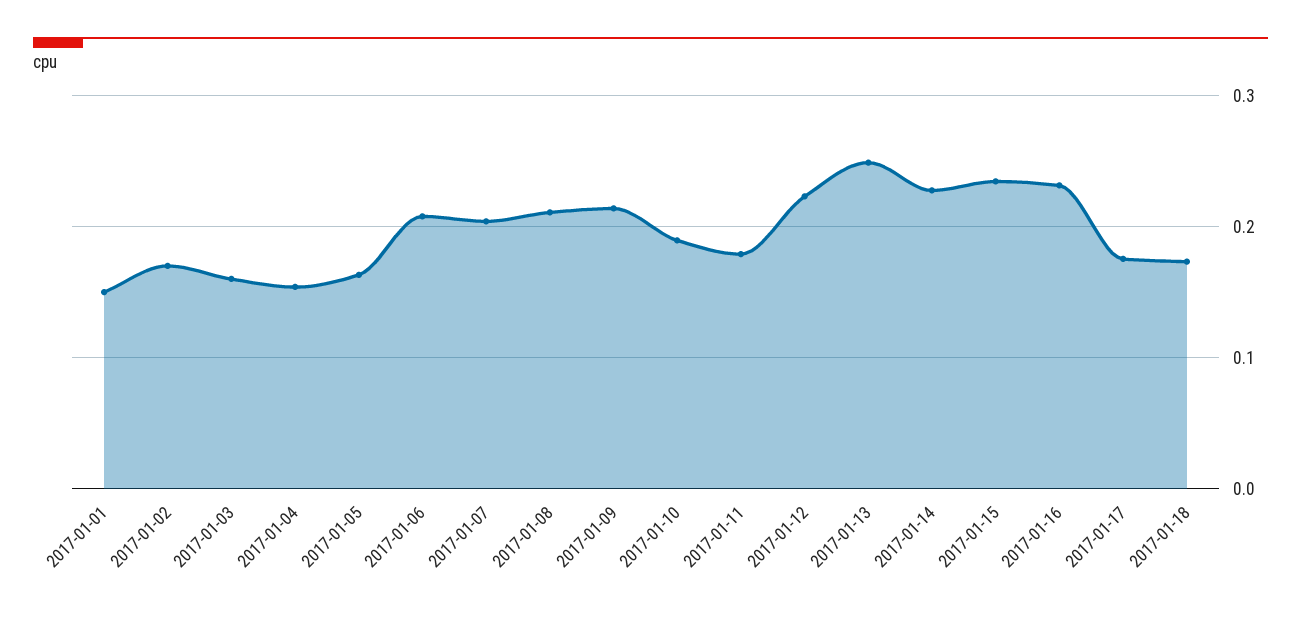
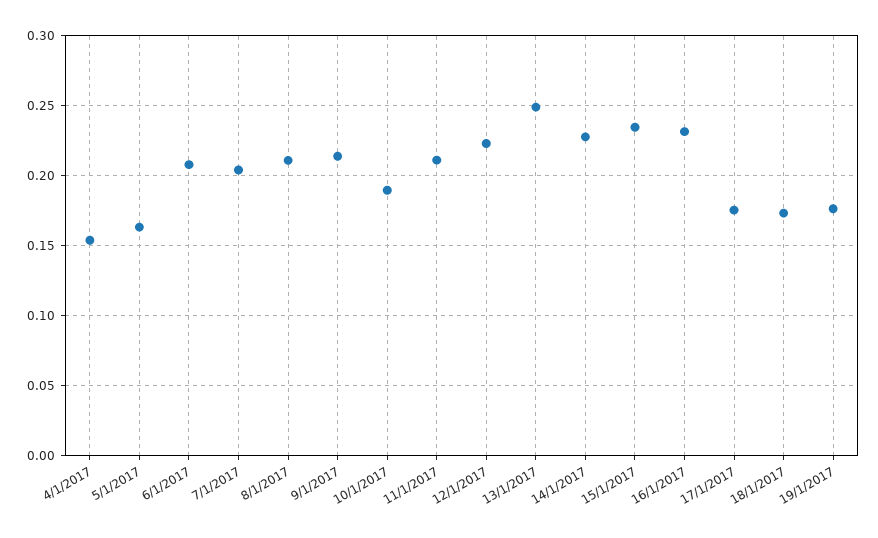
2017-01-01: 0.15 -> none
2017-01-02: 0.17 -> none
2017-01-03: 0.16 -> none
2017-01-11: 0.18 -> 0.21
19/1/2017: none -> 0.175

